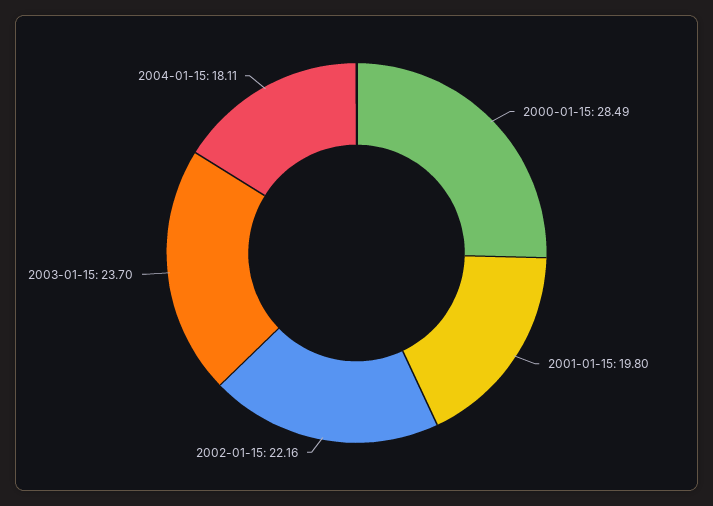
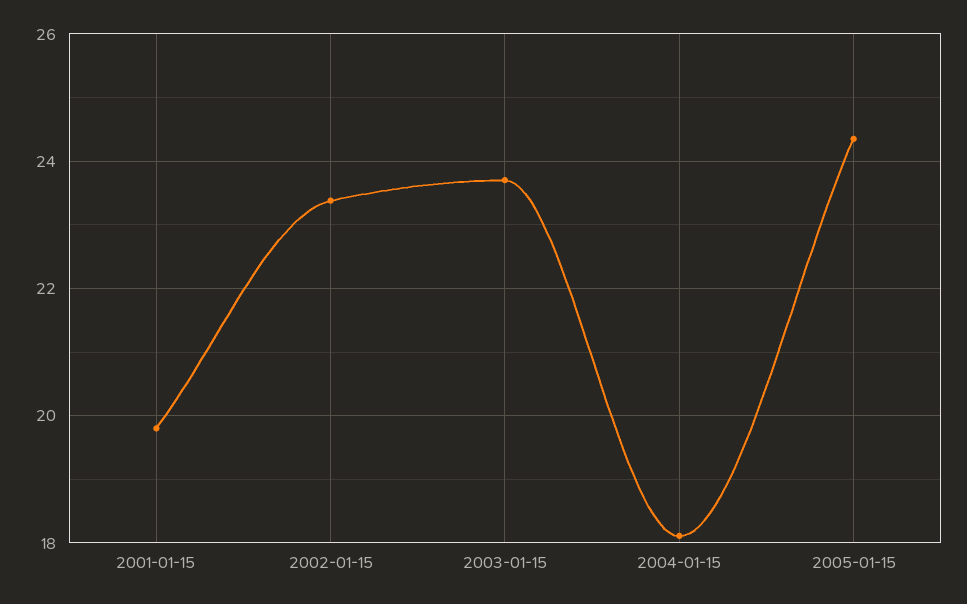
2000-01-15: 28.49 -> none
2002-01-15: 22.16 -> 23.4
2005-01-15: none -> 24.4

